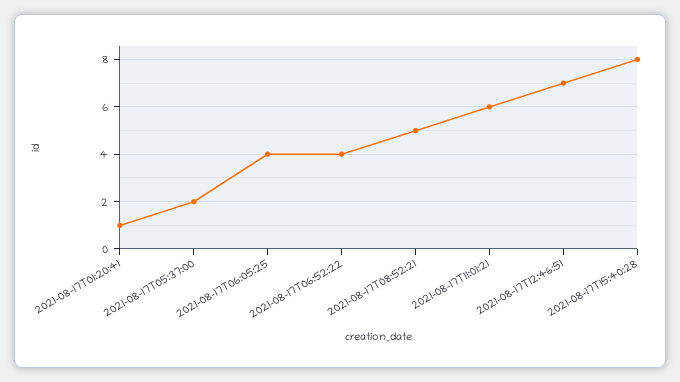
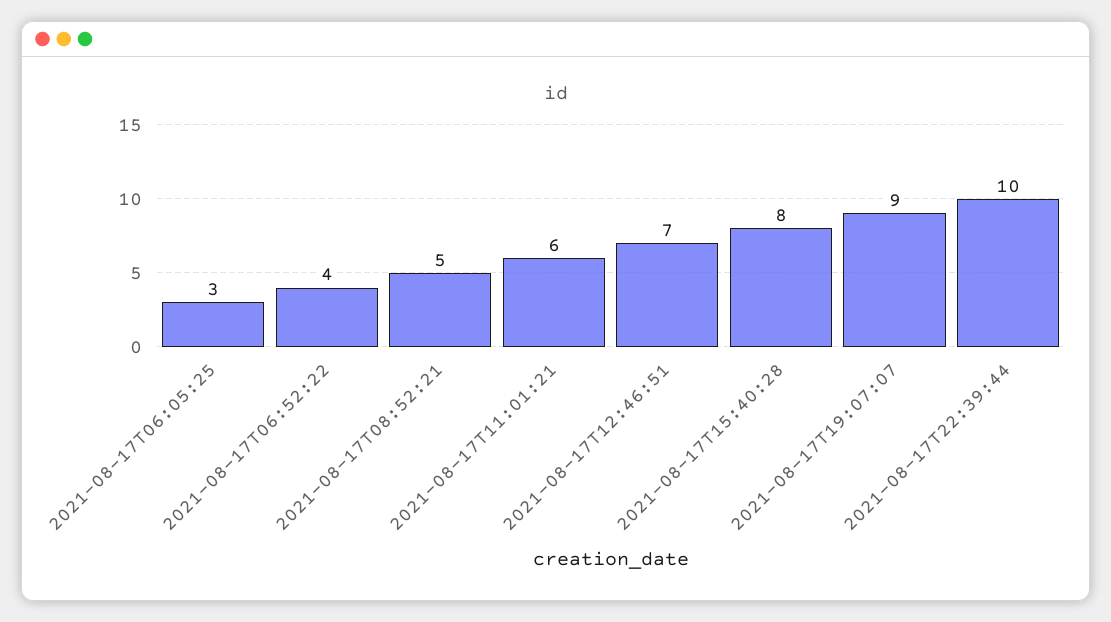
2021-08-17T01:20:41: 1 -> none
2021-08-17T05:37:00: 2 -> none
2021-08-17T06:05:25: 4 -> 3
2021-08-17T19:07:07: none -> 9
2021-08-17T22:39:44: none -> 10

